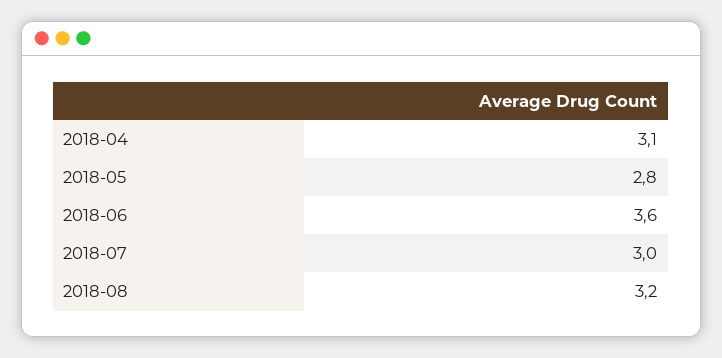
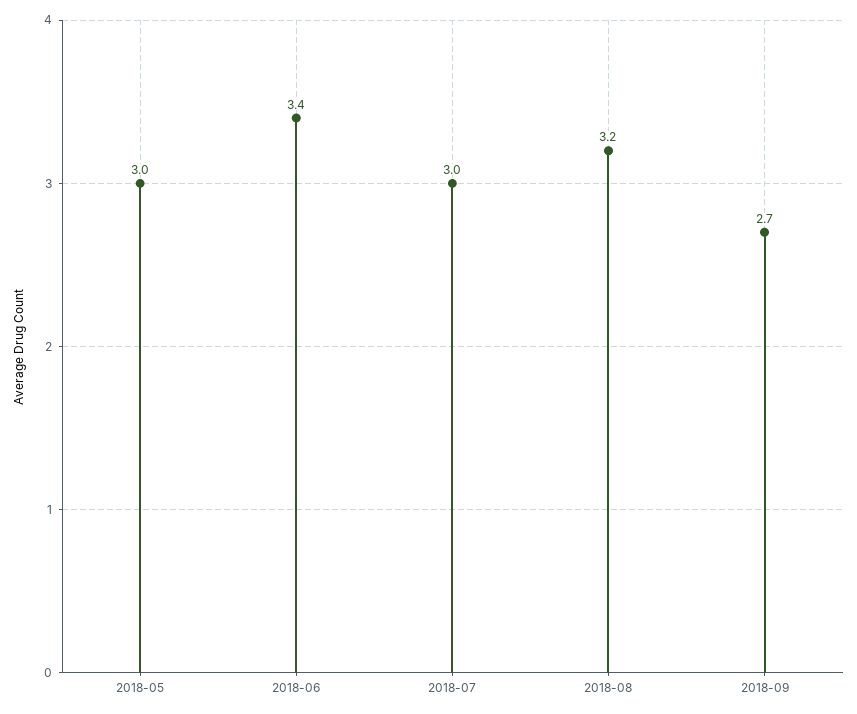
2018-04: 3.1 -> none
2018-05: 2.8 -> 3
2018-06: 3.6 -> 3.4
2018-09: none -> 2.7

